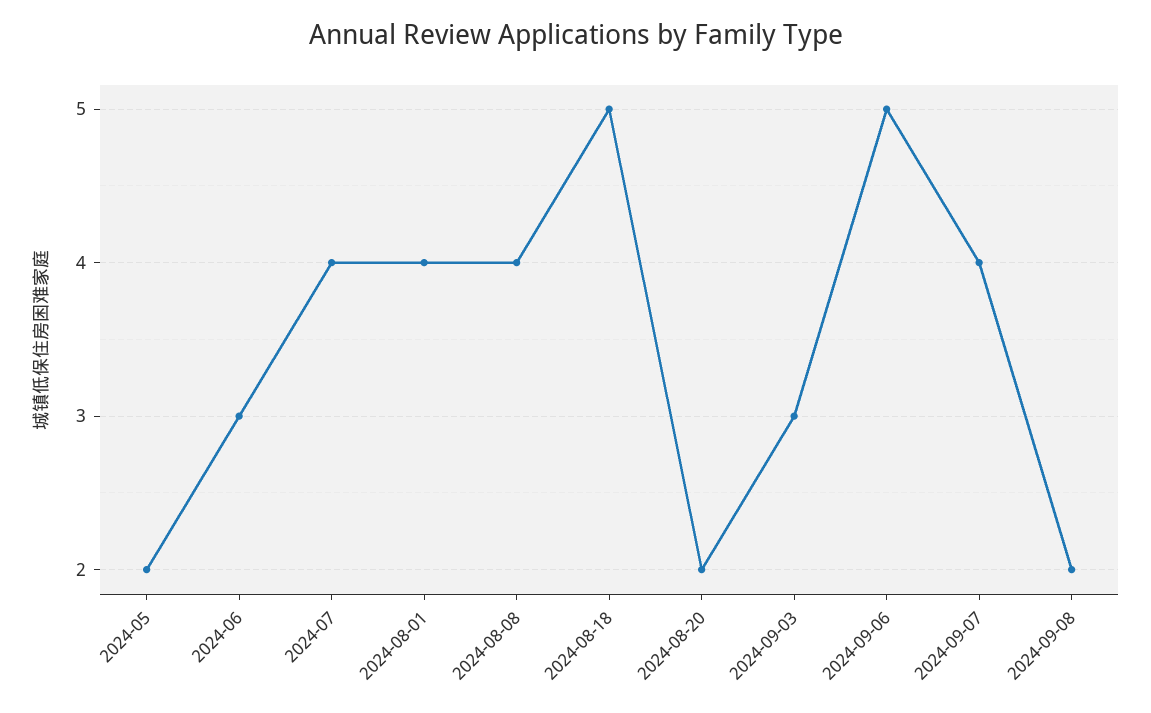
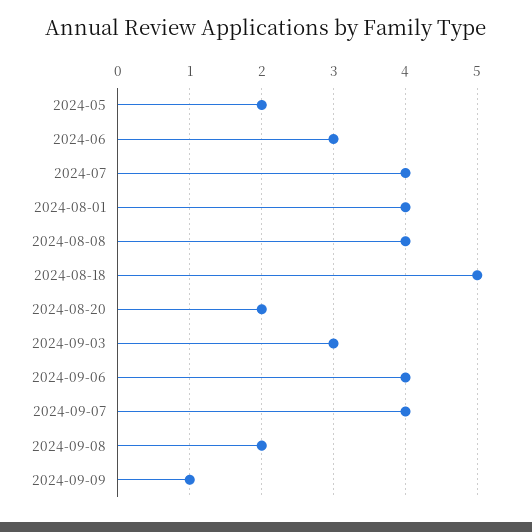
2024-09-06: 5 -> 4
2024-09-09: none -> 1

